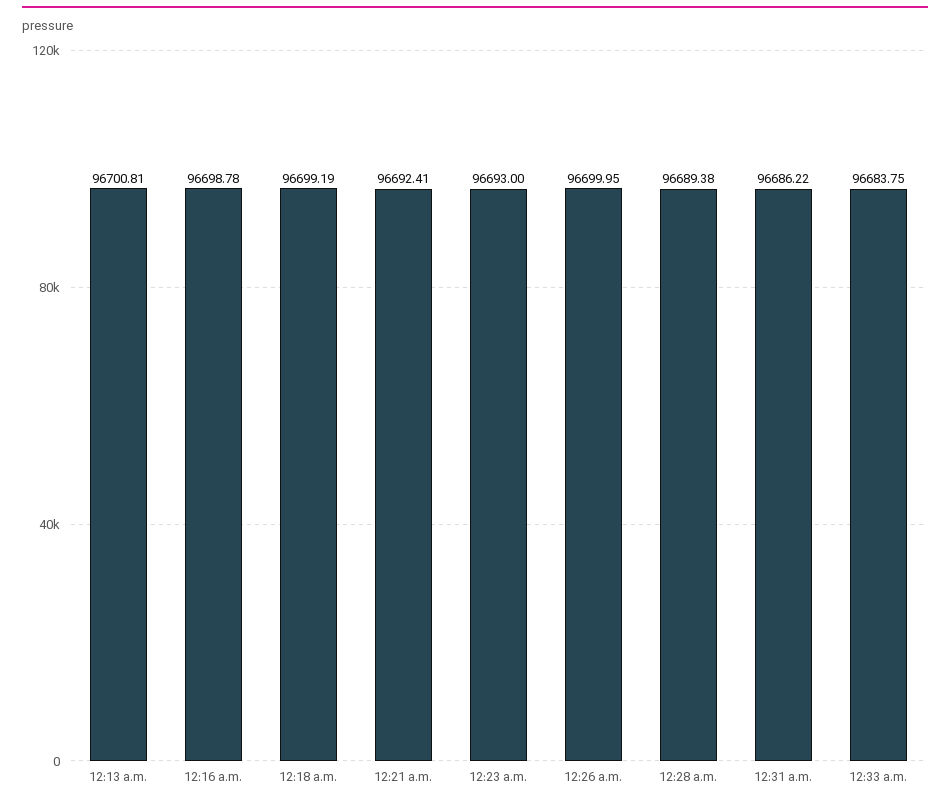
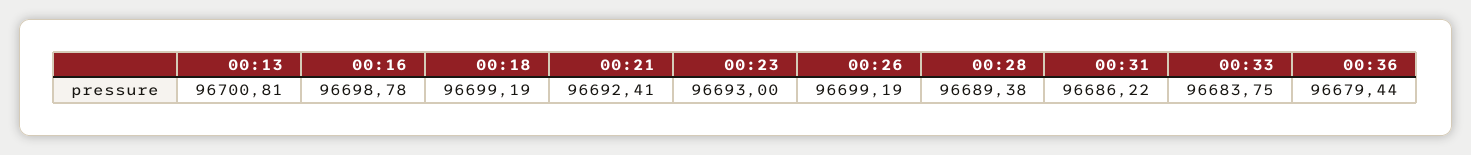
12:26 a.m.: 96699.95 -> 96699.19
00:36: none -> 96679.44

